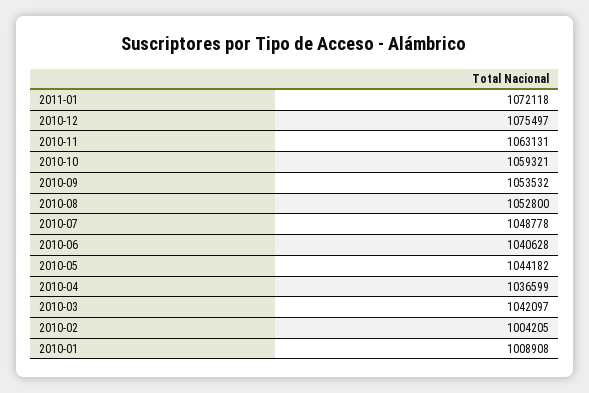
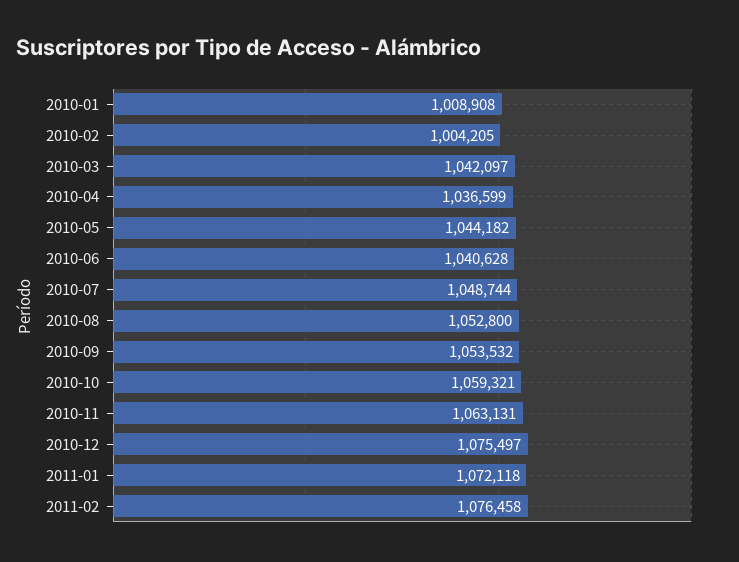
2010-07: 1048778 -> 1048744
2011-02: none -> 1076458

